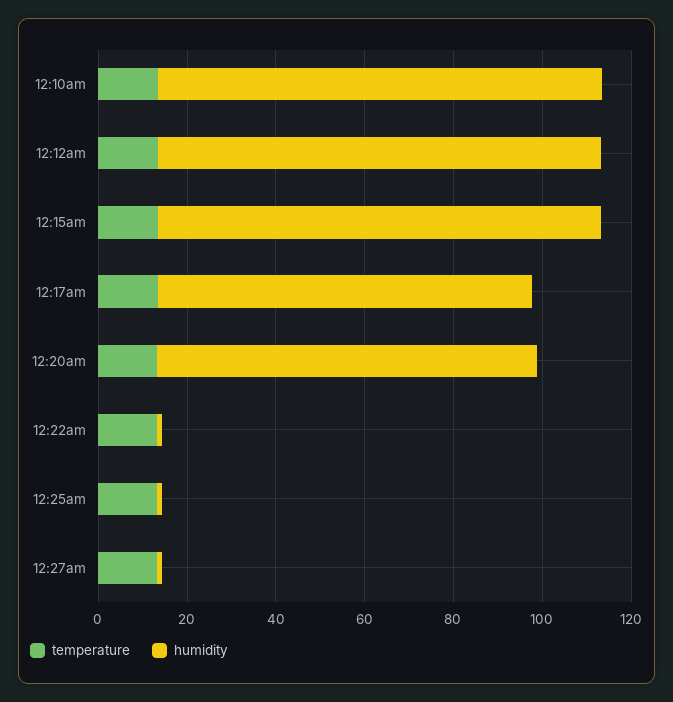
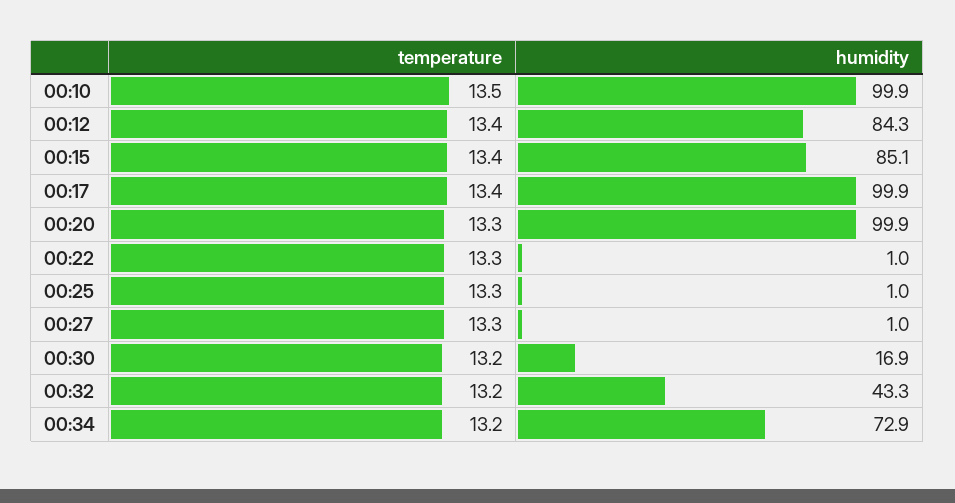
humidity, 12:12am: 100 -> 84.3
humidity, 12:15am: 100 -> 85.1
humidity, 12:17am: 85 -> 99.9
humidity, 12:20am: 85 -> 99.9
temperature, 00:30: none -> 13.2
humidity, 00:30: none -> 16.9
temperature, 00:32: none -> 13.2
humidity, 00:32: none -> 43.3
temperature, 00:34: none -> 13.2
humidity, 00:34: none -> 72.9

